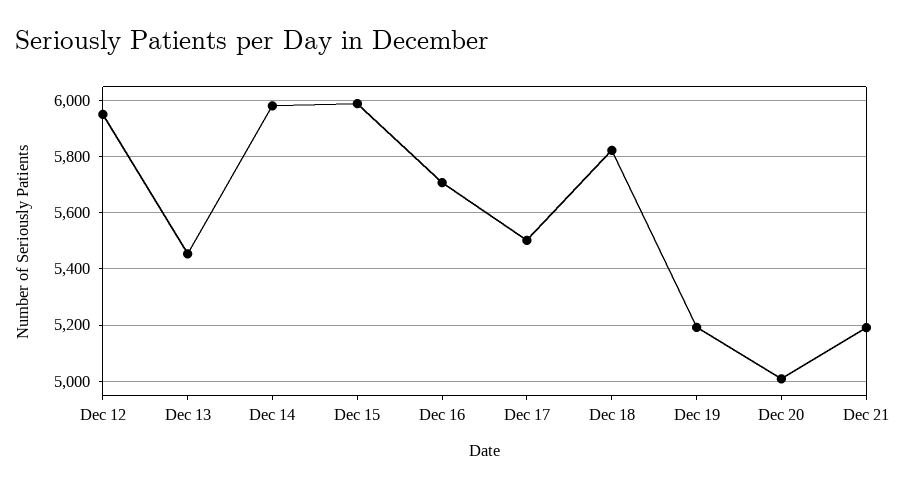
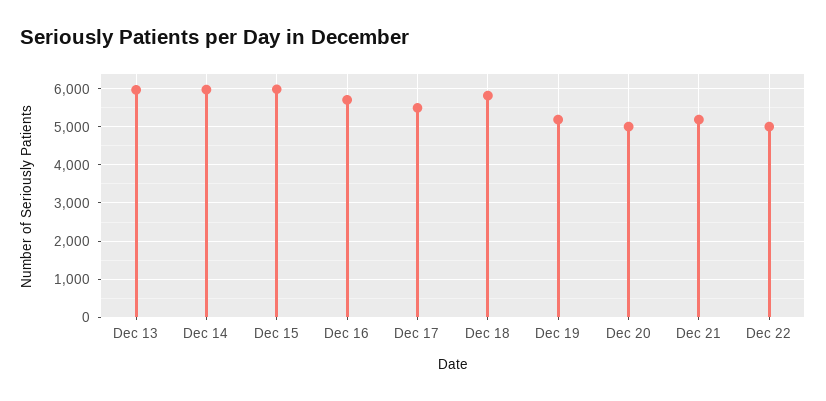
Dec 12: 5950 -> none
Dec 13: 5450 -> 6000
Dec 22: none -> 5000

